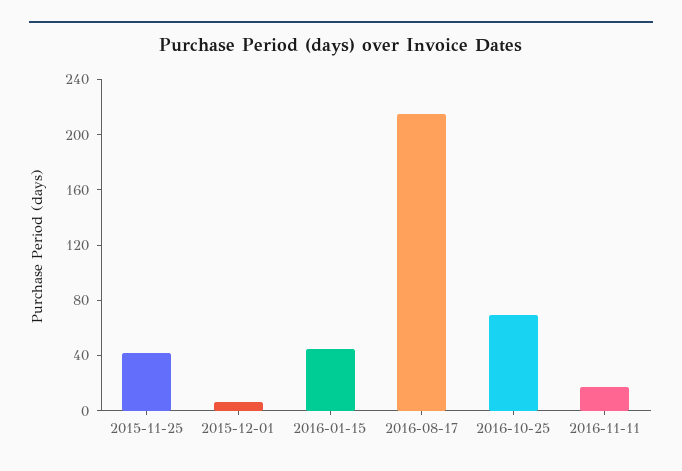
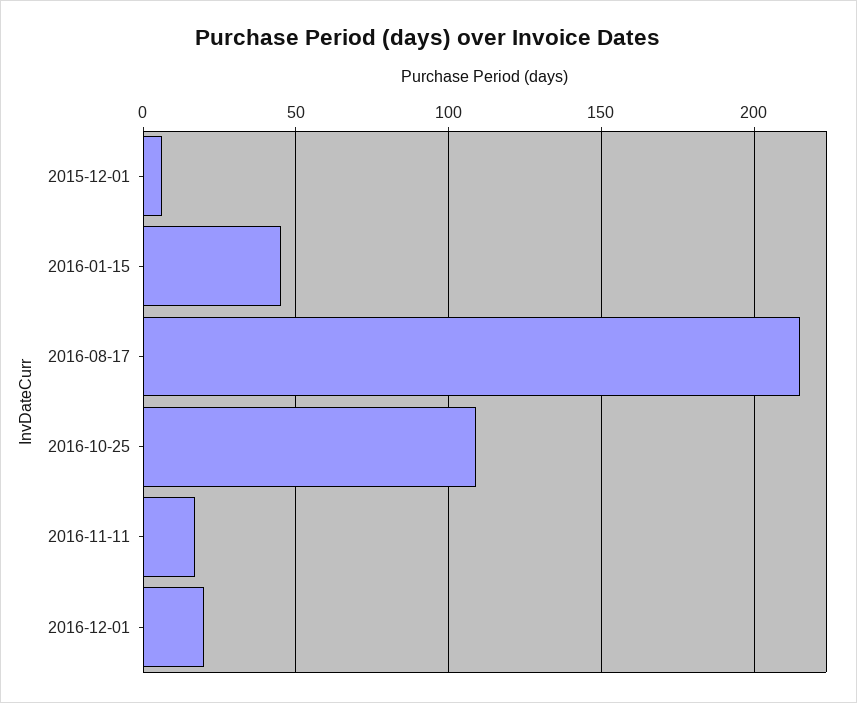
2015-11-25: 40 -> none
2016-10-25: 70 -> 110
2016-12-01: none -> 20

